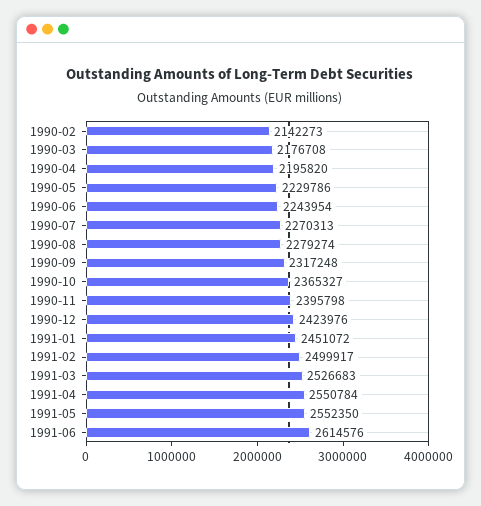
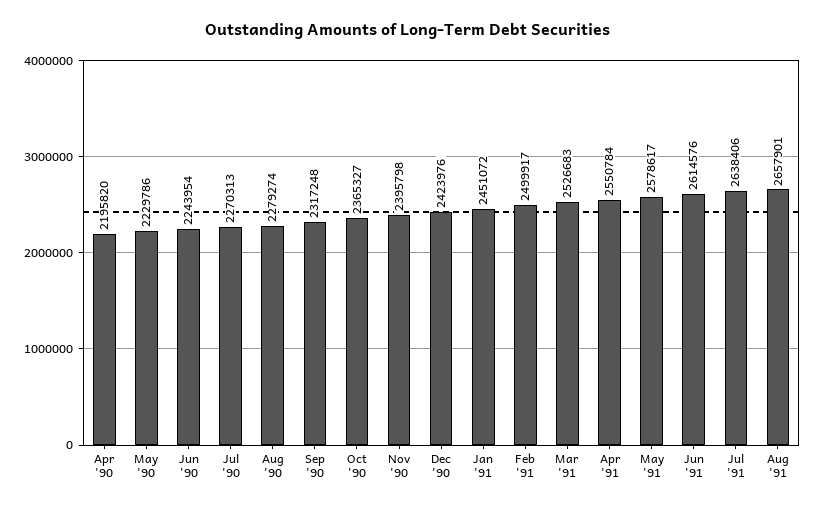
1990-02: 2142273 -> none
1990-03: 2176708 -> none
1991-05: 2552350 -> 2578617
Jul '91: none -> 2638406
Aug '91: none -> 2657901

